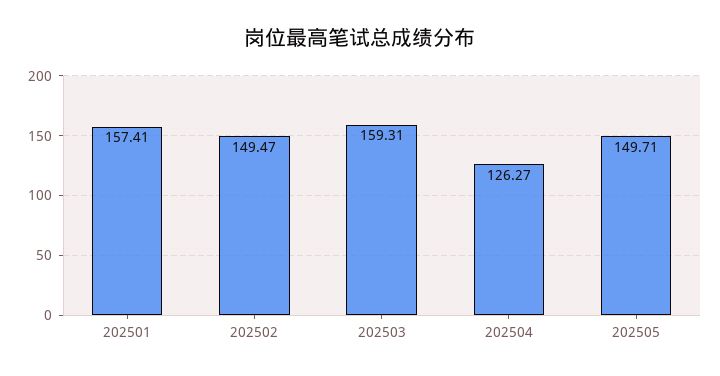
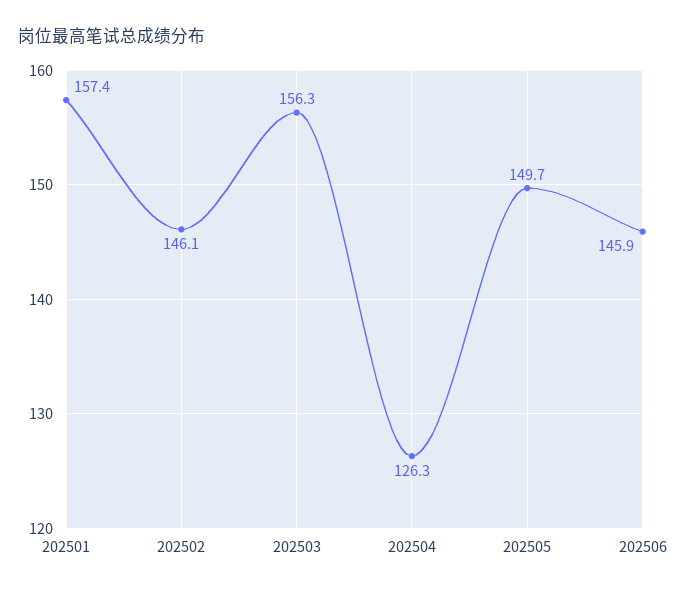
202502: 149.47 -> 146.1
202503: 159.31 -> 156.3
202506: none -> 145.9

